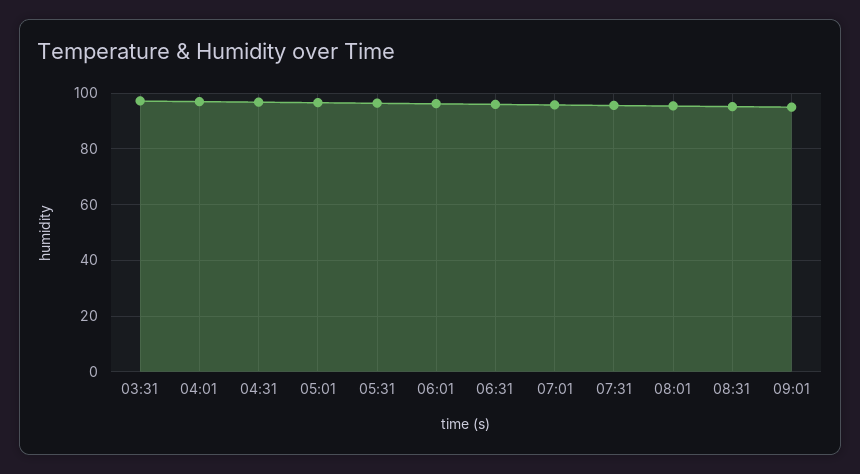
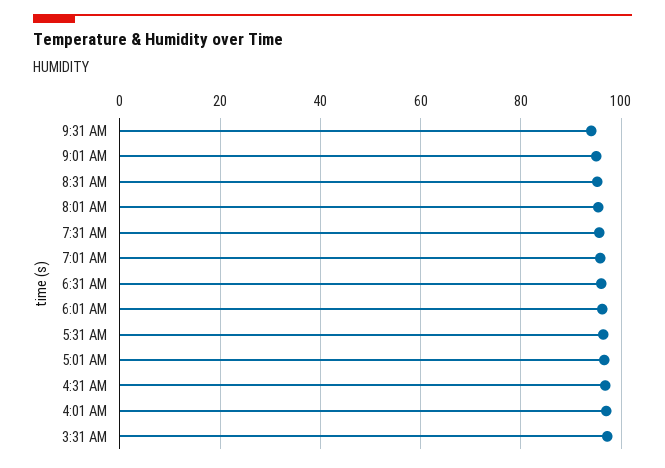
9:31 AM: none -> 94

